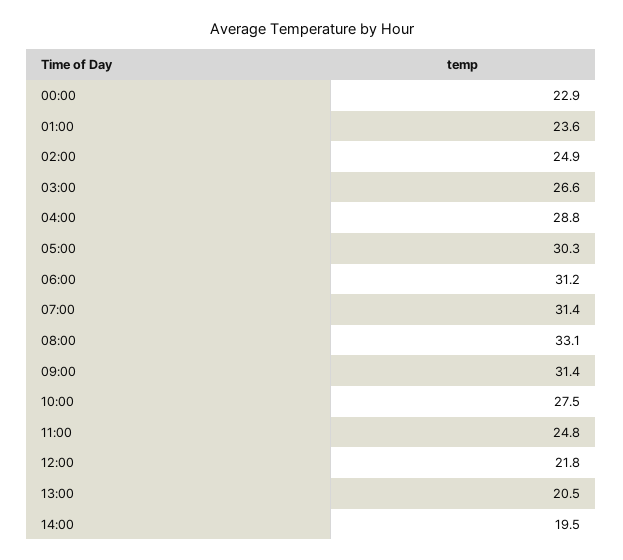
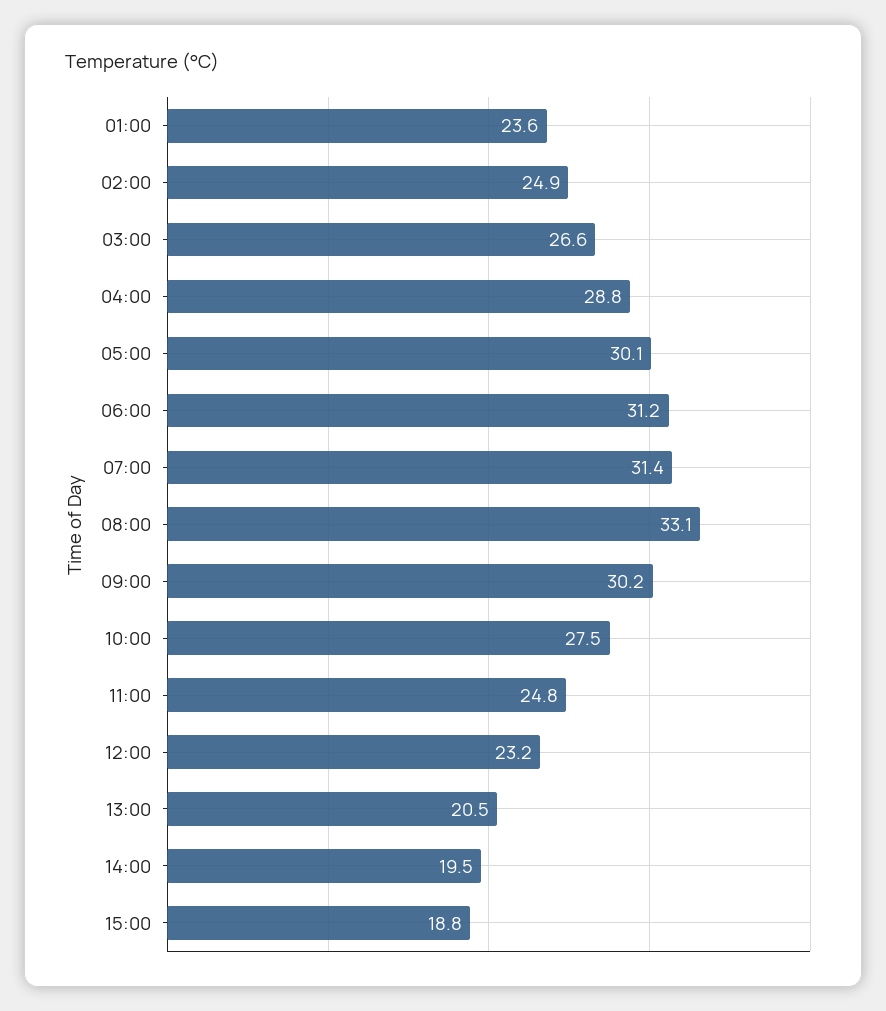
00:00: 22.9 -> none
05:00: 30.3 -> 30.1
09:00: 31.4 -> 30.2
12:00: 21.8 -> 23.2
15:00: none -> 18.8

